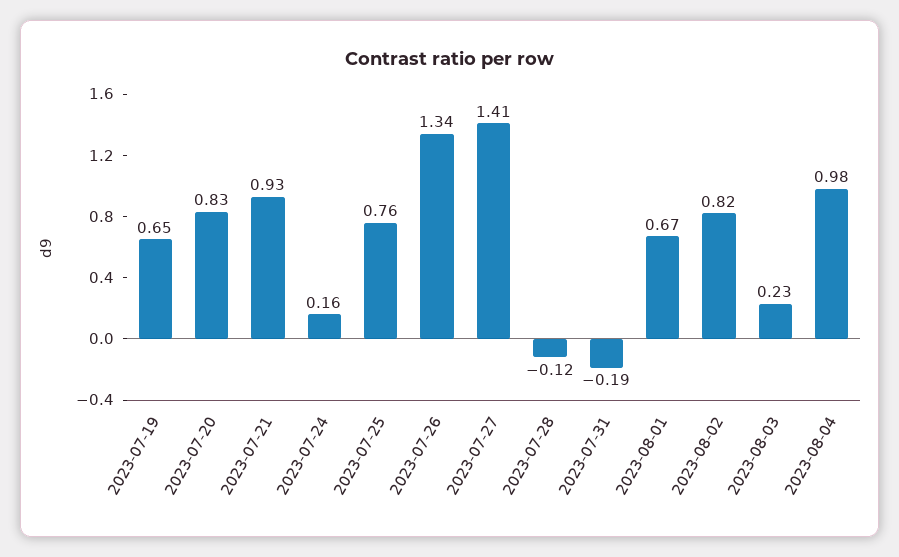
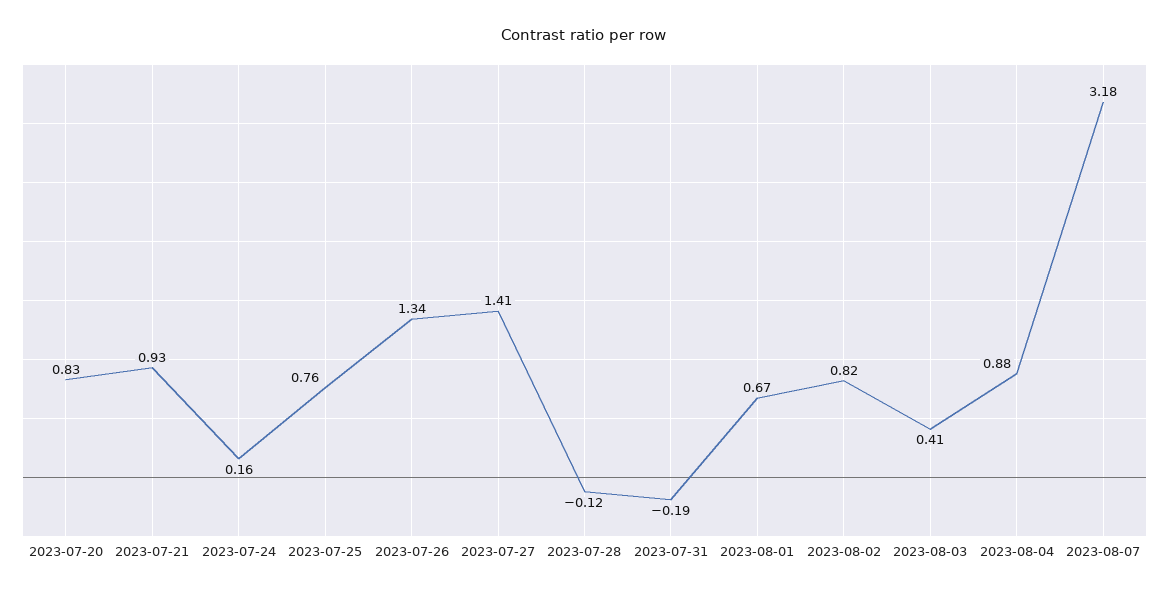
2023-07-19: 0.65 -> none
2023-08-03: 0.23 -> 0.41
2023-08-04: 0.98 -> 0.88
2023-08-07: none -> 3.18

